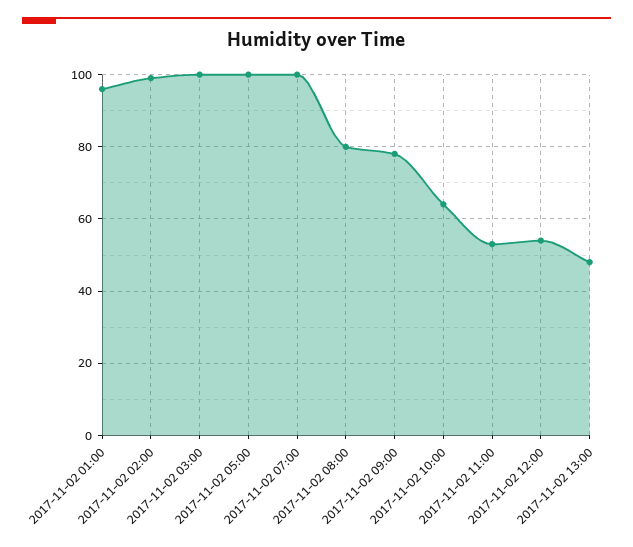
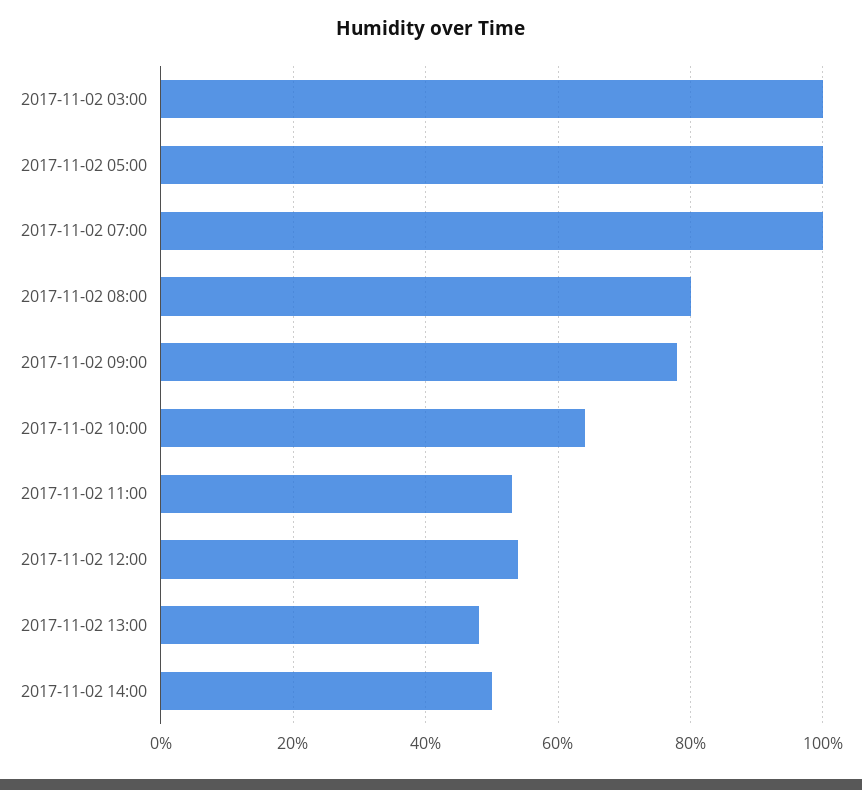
2017-11-02 01:00: 95 -> none
2017-11-02 02:00: 100 -> none
2017-11-02 14:00: none -> 50

